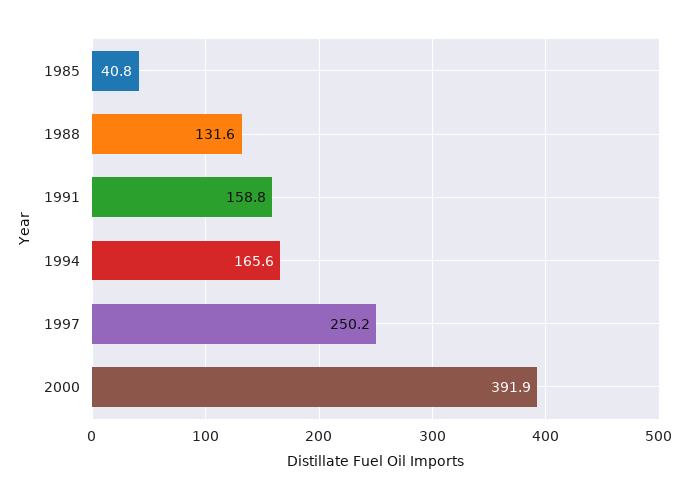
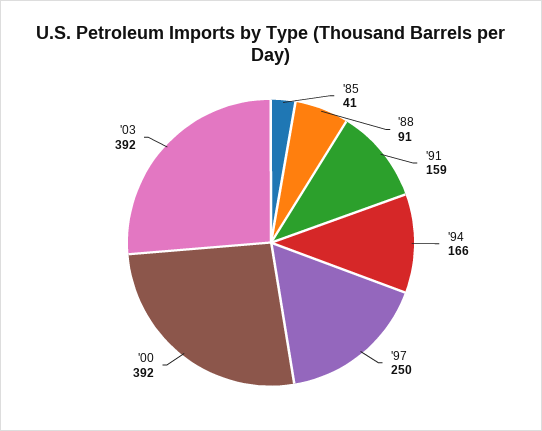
1988: 131.6 -> 91
'03: none -> 392

